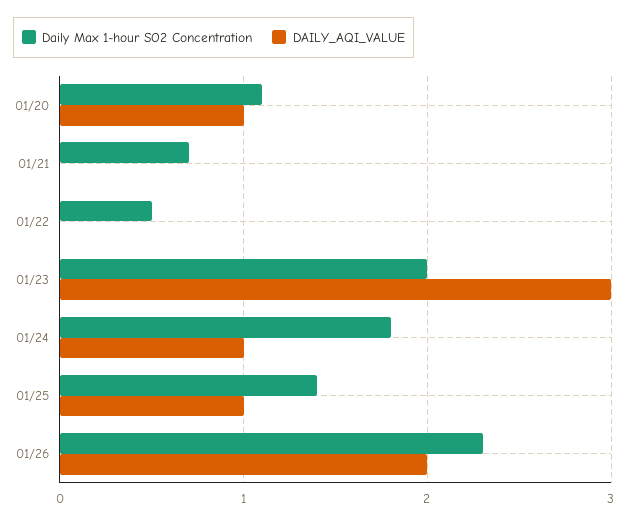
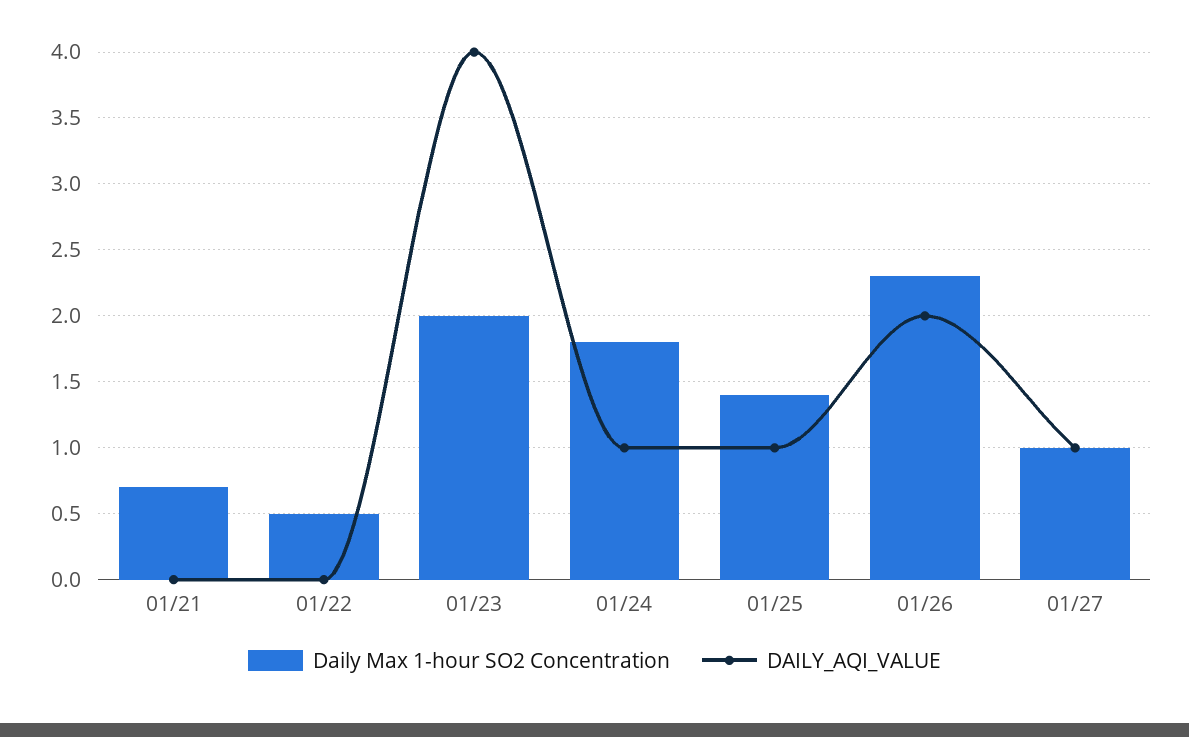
Daily Max 1-hour SO2 Concentration, 01/20: 1.1 -> none
DAILY_AQI_VALUE, 01/20: 1 -> none
DAILY_AQI_VALUE, 01/23: 3 -> 4
Daily Max 1-hour SO2 Concentration, 01/27: none -> 1
DAILY_AQI_VALUE, 01/27: none -> 1

